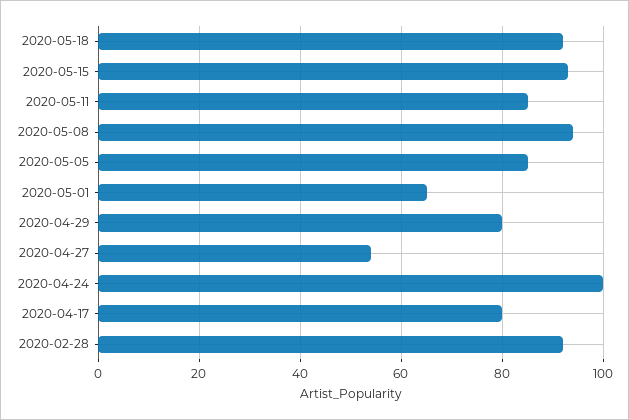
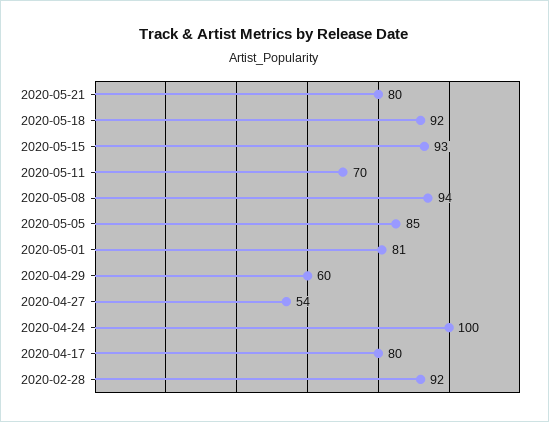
2020-05-11: 85 -> 70
2020-05-01: 65 -> 81
2020-04-29: 80 -> 60
2020-05-21: none -> 80

